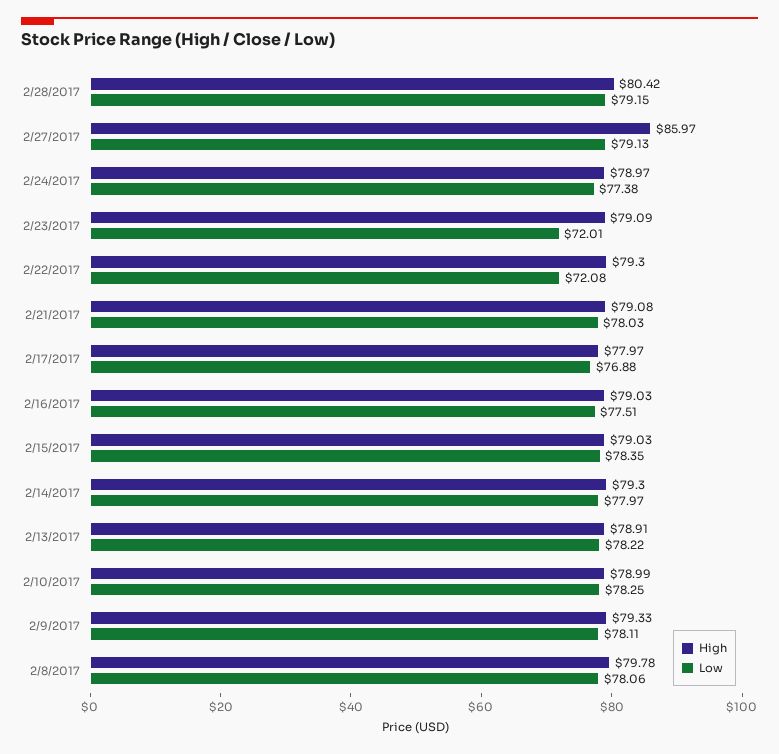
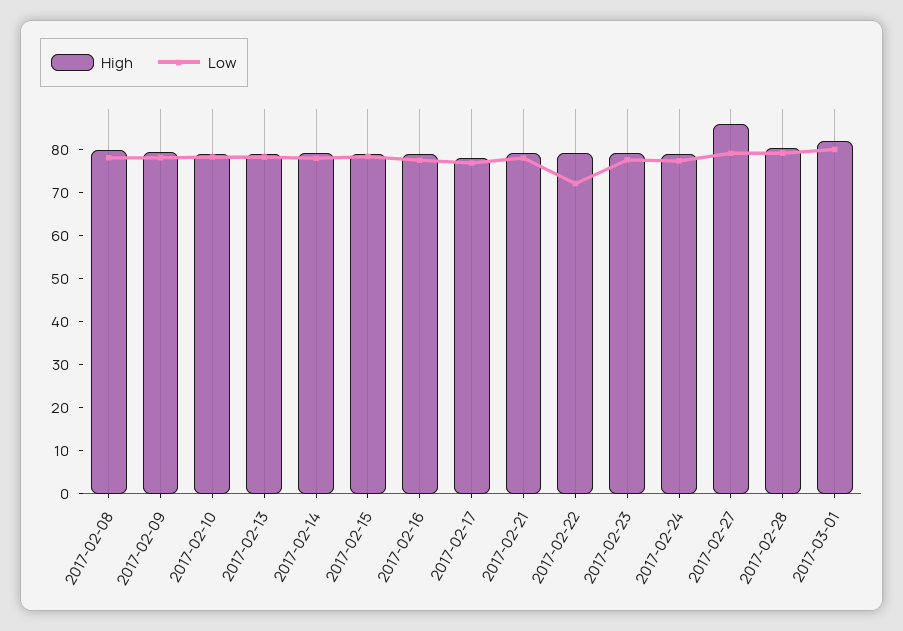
Low, 2/23/2017: 72.01 -> 78
High, 2017-03-01: none -> 82
Low, 2017-03-01: none -> 80

